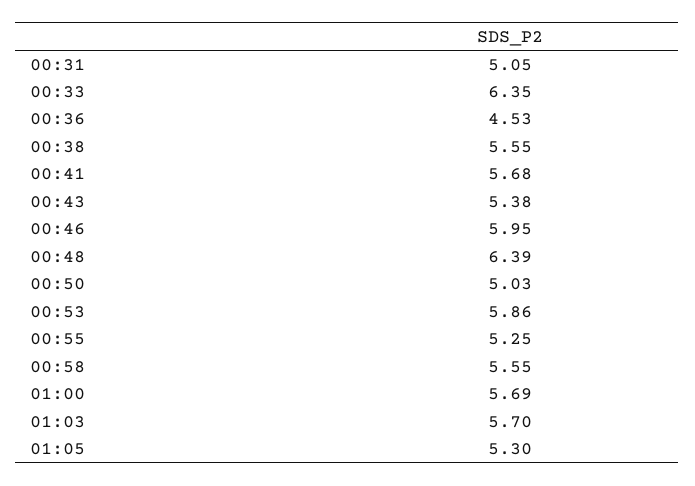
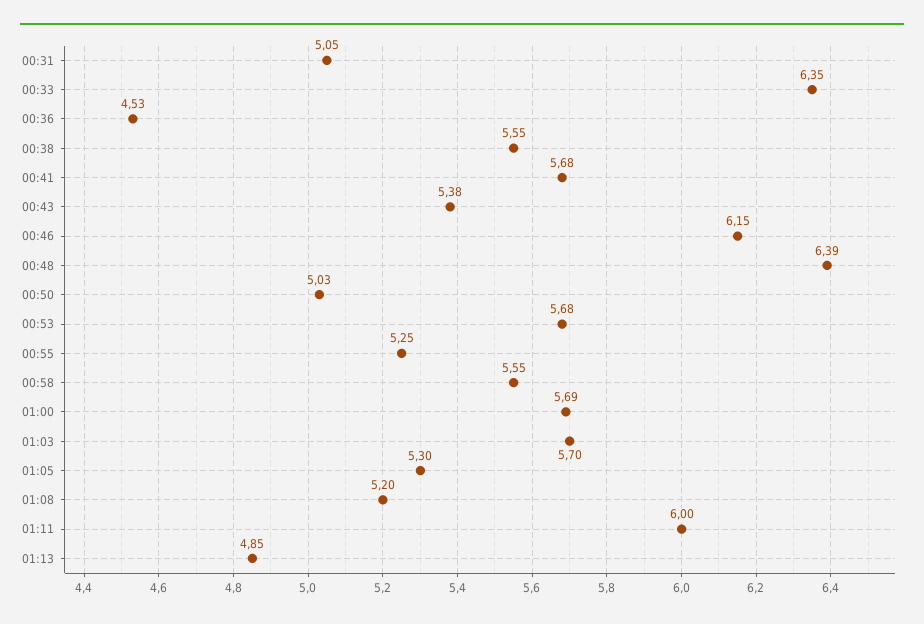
00:46: 5.95 -> 6.15
00:53: 5.86 -> 5.68
01:08: none -> 5.2
01:11: none -> 6
01:13: none -> 4.85

